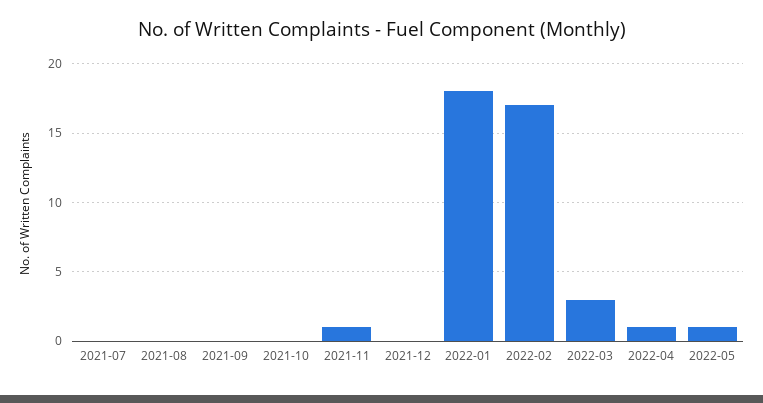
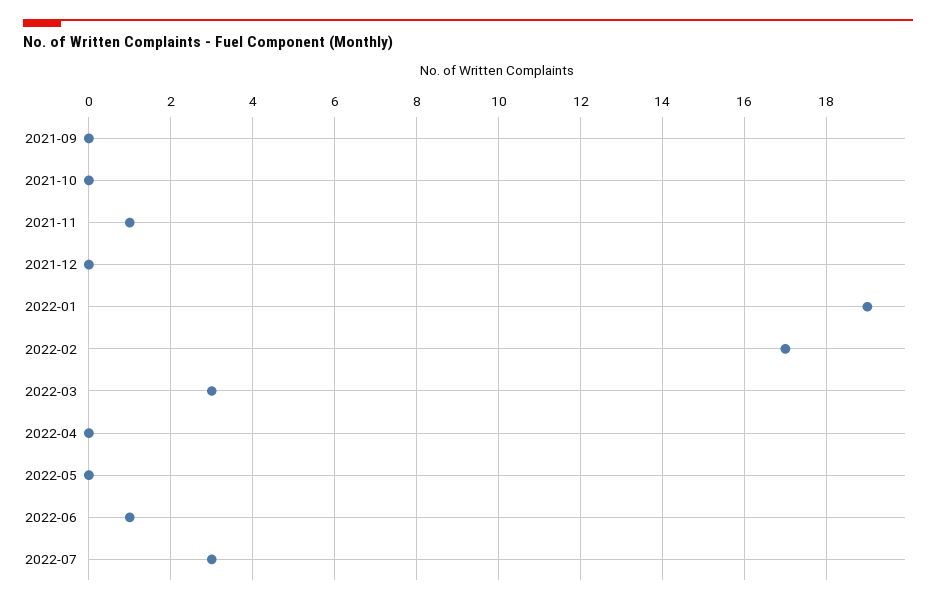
2021-07: 0 -> none
2021-08: 0 -> none
2022-01: 18 -> 19
2022-04: 1 -> 0
2022-05: 1 -> 0
2022-06: none -> 1
2022-07: none -> 3

